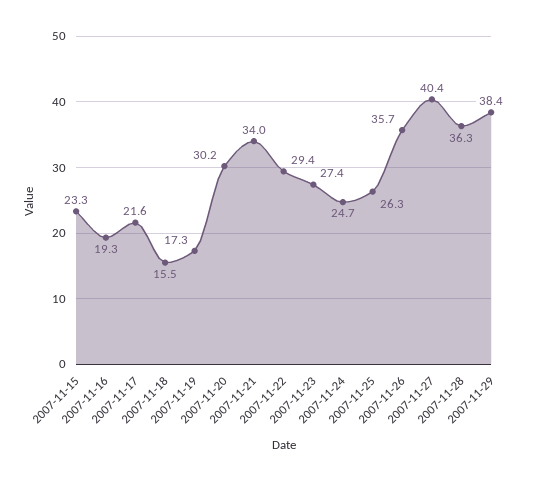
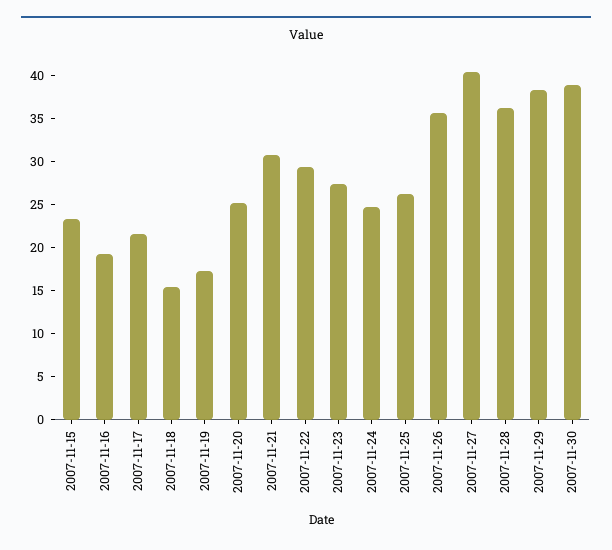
2007-11-20: 30.2 -> 25
2007-11-21: 34 -> 31
2007-11-30: none -> 39

